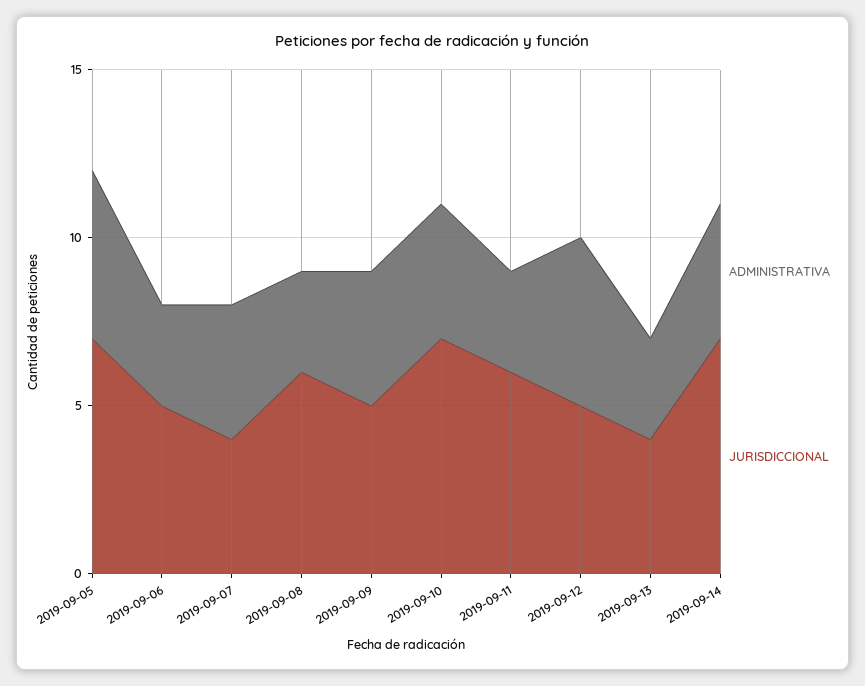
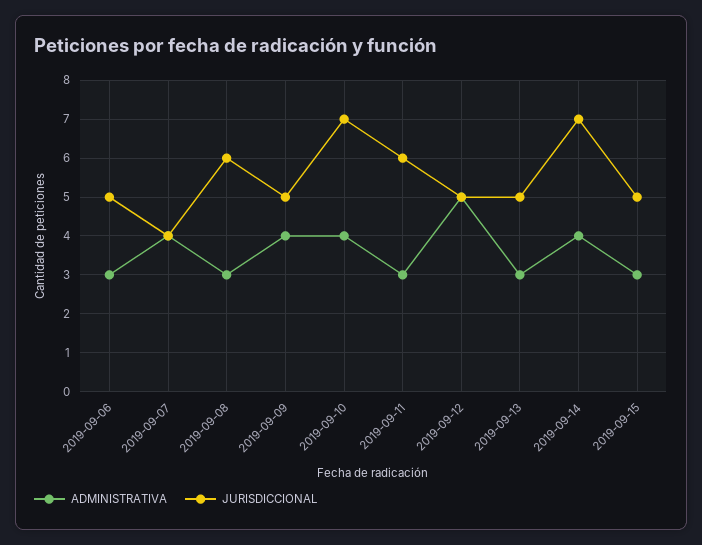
ADMINISTRATIVA, 2019-09-05: 5 -> none
JURISDICCIONAL, 2019-09-05: 7 -> none
JURISDICCIONAL, 2019-09-13: 4 -> 5
ADMINISTRATIVA, 2019-09-15: none -> 3
JURISDICCIONAL, 2019-09-15: none -> 5

